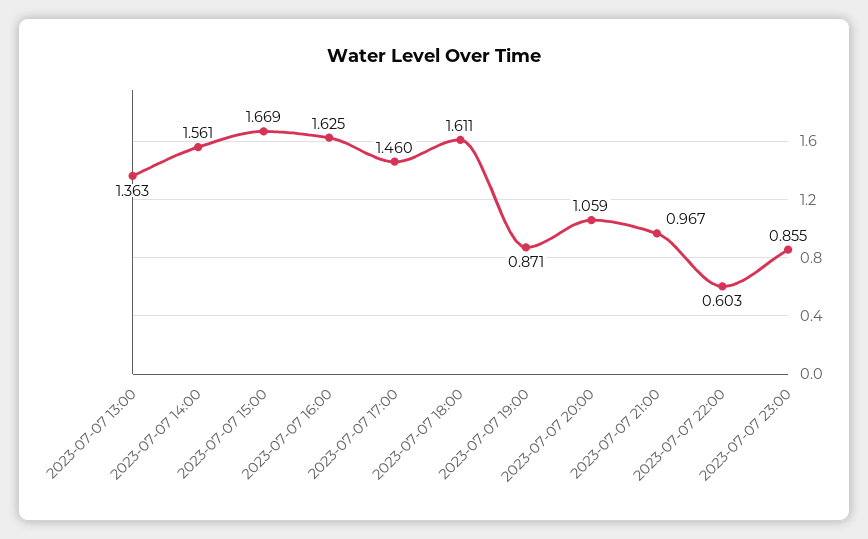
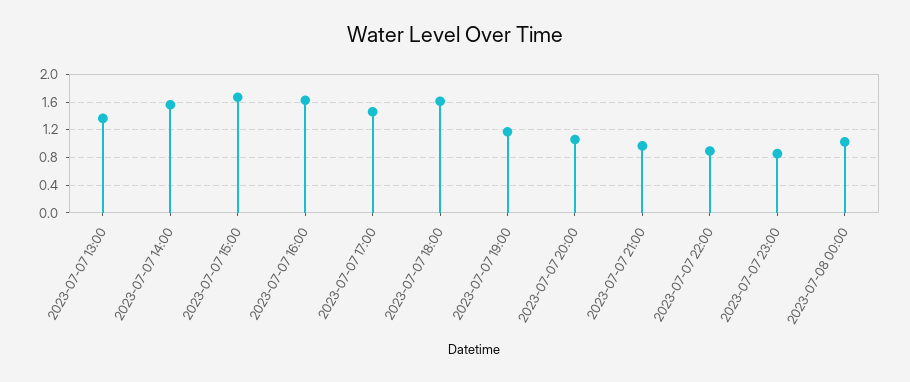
2023-07-07 19:00: 0.871 -> 1.2
2023-07-07 22:00: 0.603 -> 0.9
2023-07-08 00:00: none -> 1

